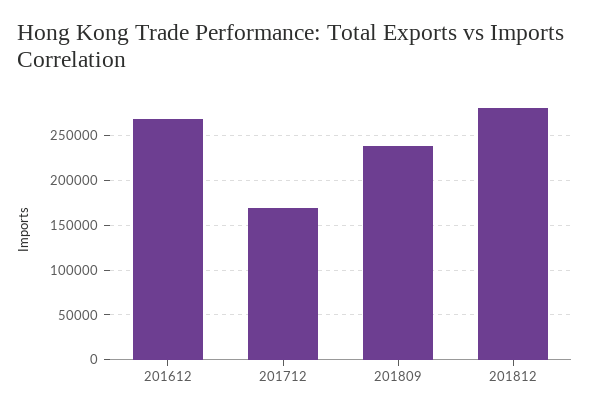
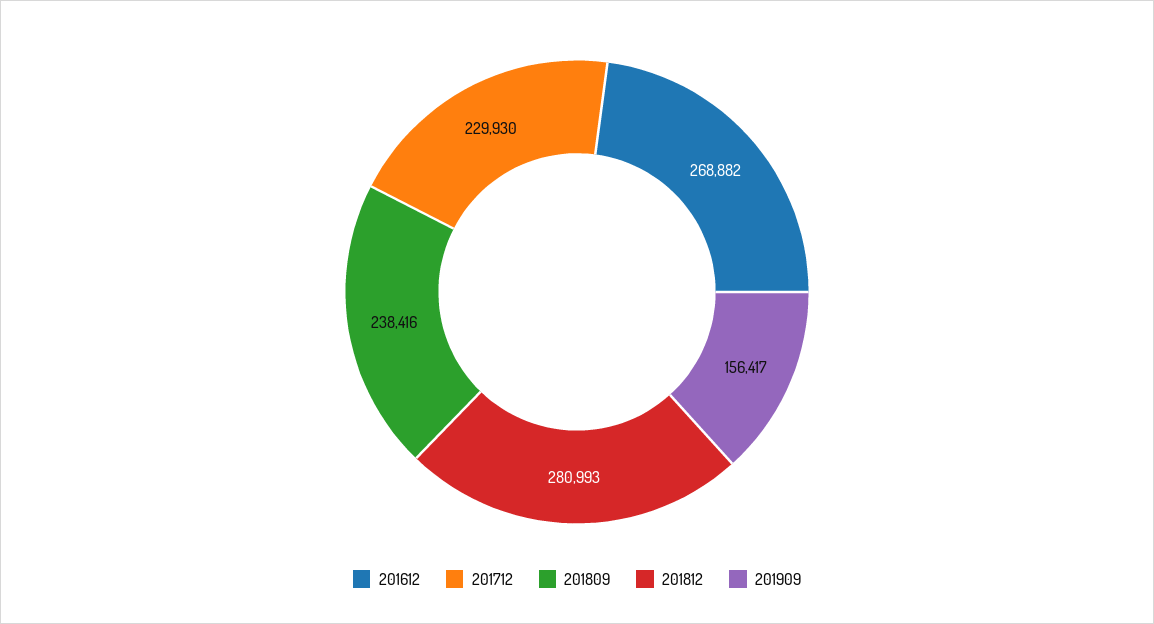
201712: 170000 -> 229930
201909: none -> 156417

